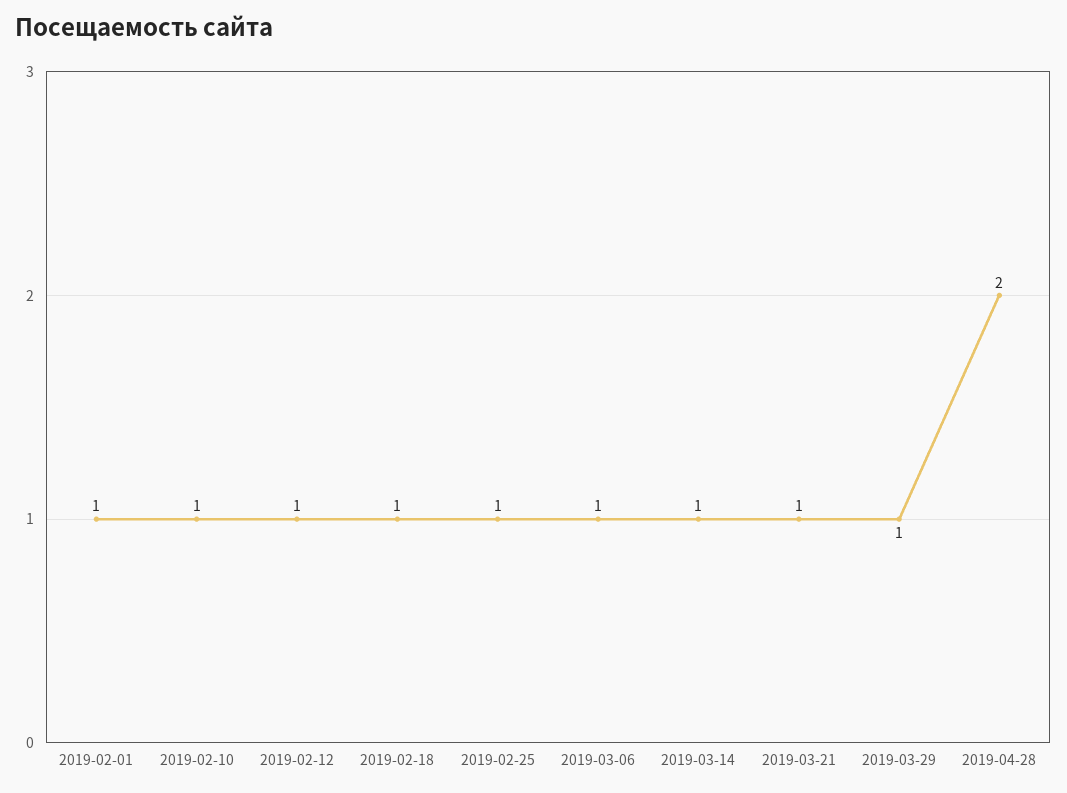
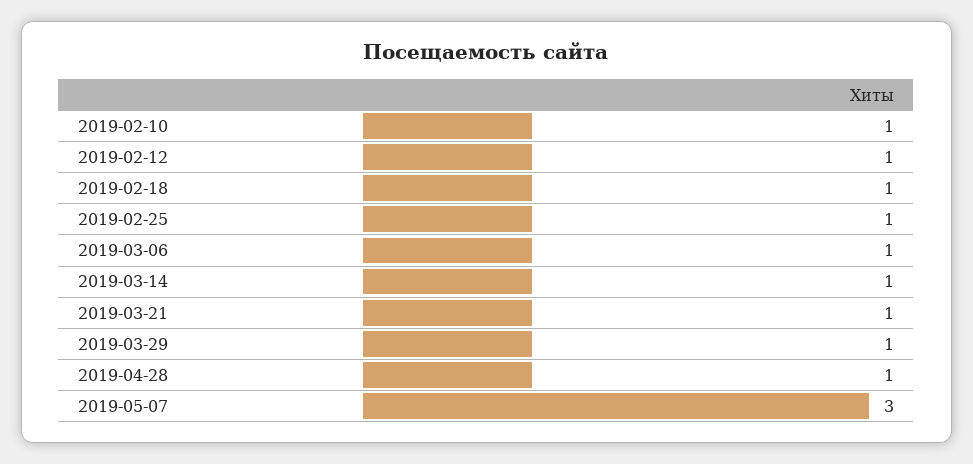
2019-02-01: 1 -> none
2019-04-28: 2 -> 1
2019-05-07: none -> 3

